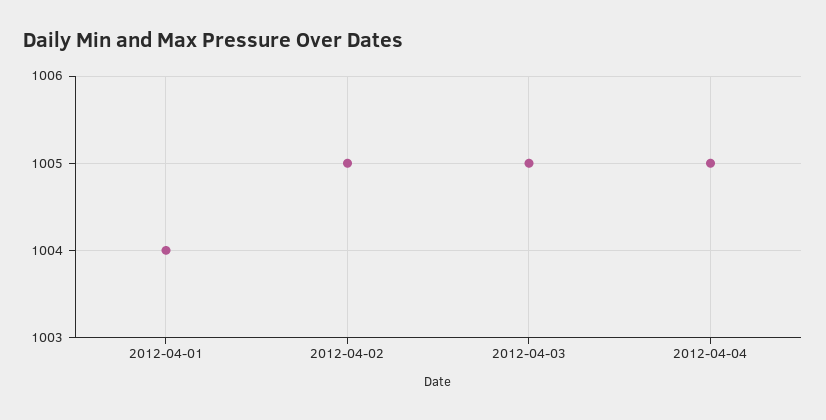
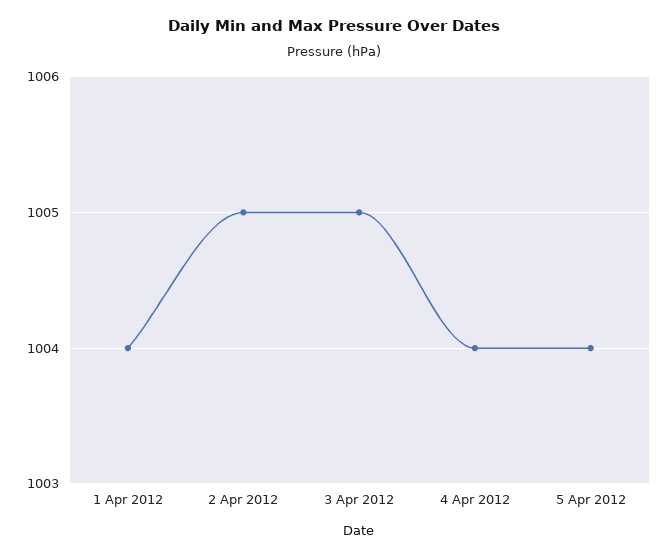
2012-04-04: 1005 -> 1004
5 Apr 2012: none -> 1004

